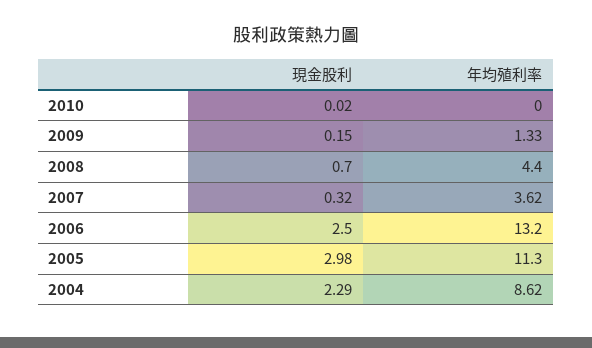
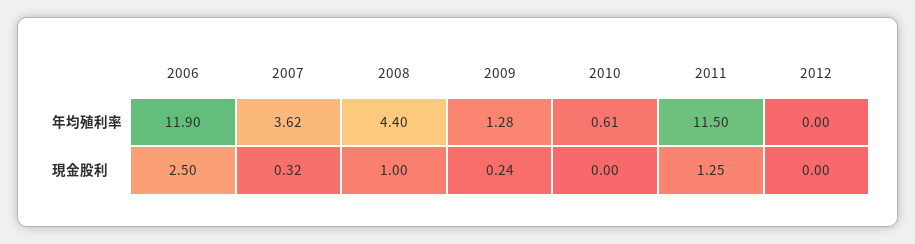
現金股利, 2010: 0.02 -> 0
年均殖利率, 2010: 0 -> 0.61
現金股利, 2009: 0.15 -> 0.24
年均殖利率, 2009: 1.33 -> 1.28
現金股利, 2008: 0.7 -> 1
年均殖利率, 2006: 13.2 -> 11.9
現金股利, 2005: 2.98 -> none
年均殖利率, 2005: 11.3 -> none
現金股利, 2004: 2.29 -> none
年均殖利率, 2004: 8.62 -> none
年均殖利率, 2011: none -> 11.5
年均殖利率, 2012: none -> 0
現金股利, 2011: none -> 1.25
現金股利, 2012: none -> 0

